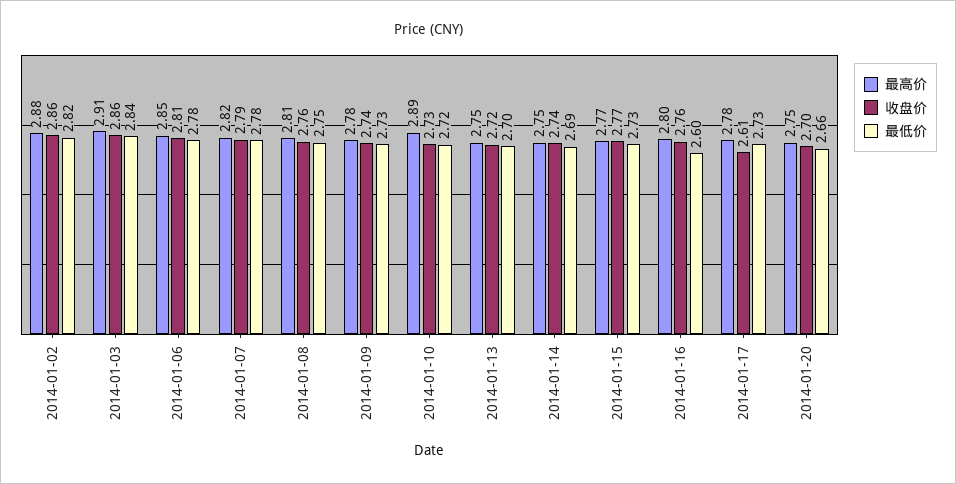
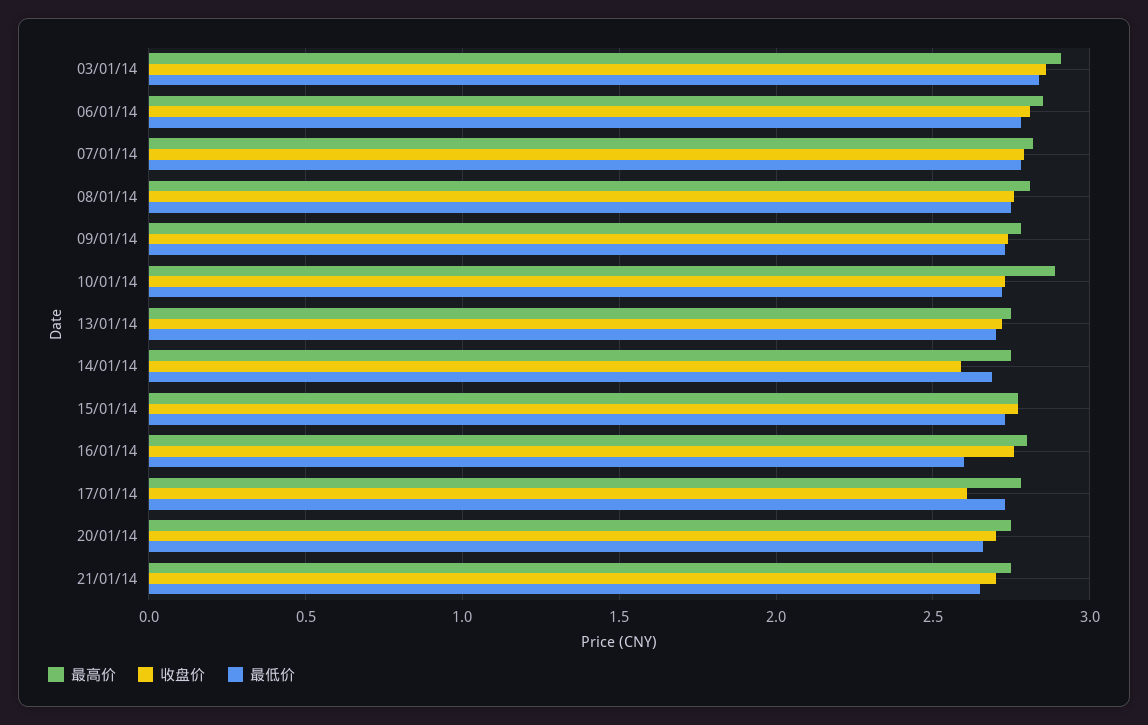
最高价, 2014-01-02: 2.88 -> none
收盘价, 2014-01-02: 2.86 -> none
最低价, 2014-01-02: 2.82 -> none
收盘价, 2014-01-14: 2.74 -> 2.6
最高价, 21/01/14: none -> 2.75
收盘价, 21/01/14: none -> 2.7
最低价, 21/01/14: none -> 2.65

